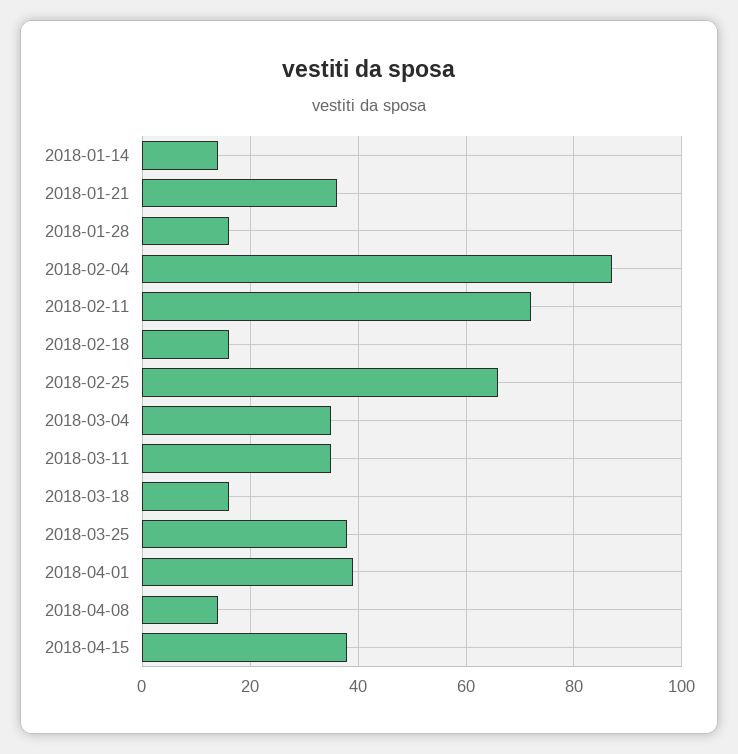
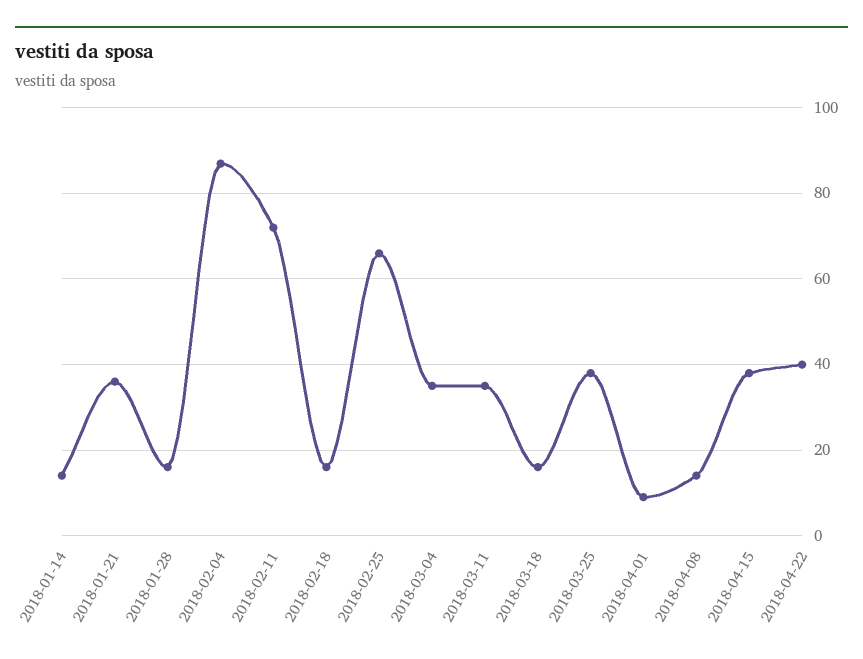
2018-04-01: 40 -> 10
2018-04-22: none -> 40

